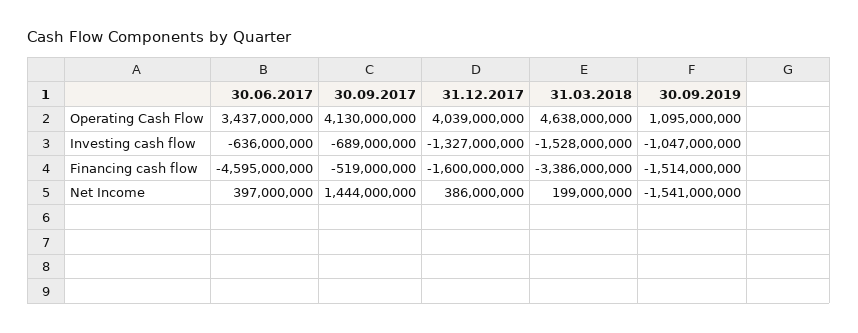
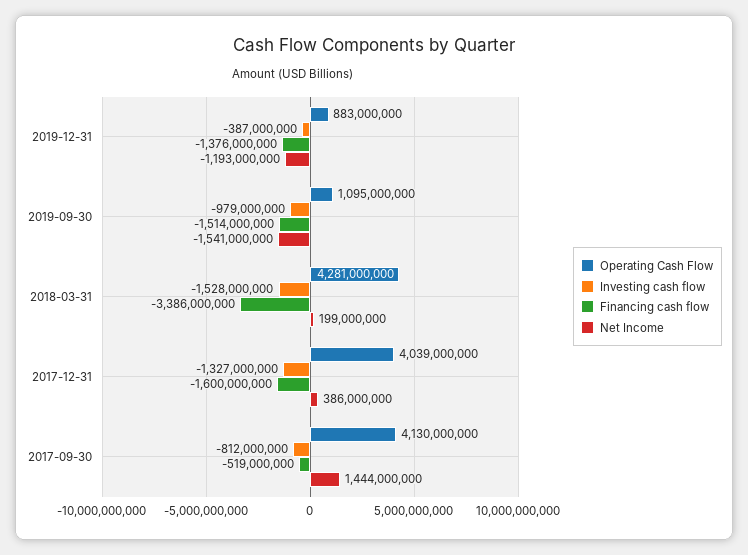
Operating Cash Flow, 30.06.2017: 3437000000 -> none
Operating Cash Flow, 31.03.2018: 4638000000 -> 4281000000
Investing cash flow, 30.06.2017: -636000000 -> none
Investing cash flow, 30.09.2017: -689000000 -> -812000000
Investing cash flow, 30.09.2019: -1047000000 -> -979000000
Financing cash flow, 30.06.2017: -4595000000 -> none
Net Income, 30.06.2017: 397000000 -> none
Operating Cash Flow, 2019-12-31: none -> 883000000
Investing cash flow, 2019-12-31: none -> -387000000
Financing cash flow, 2019-12-31: none -> -1376000000
Net Income, 2019-12-31: none -> -1193000000

